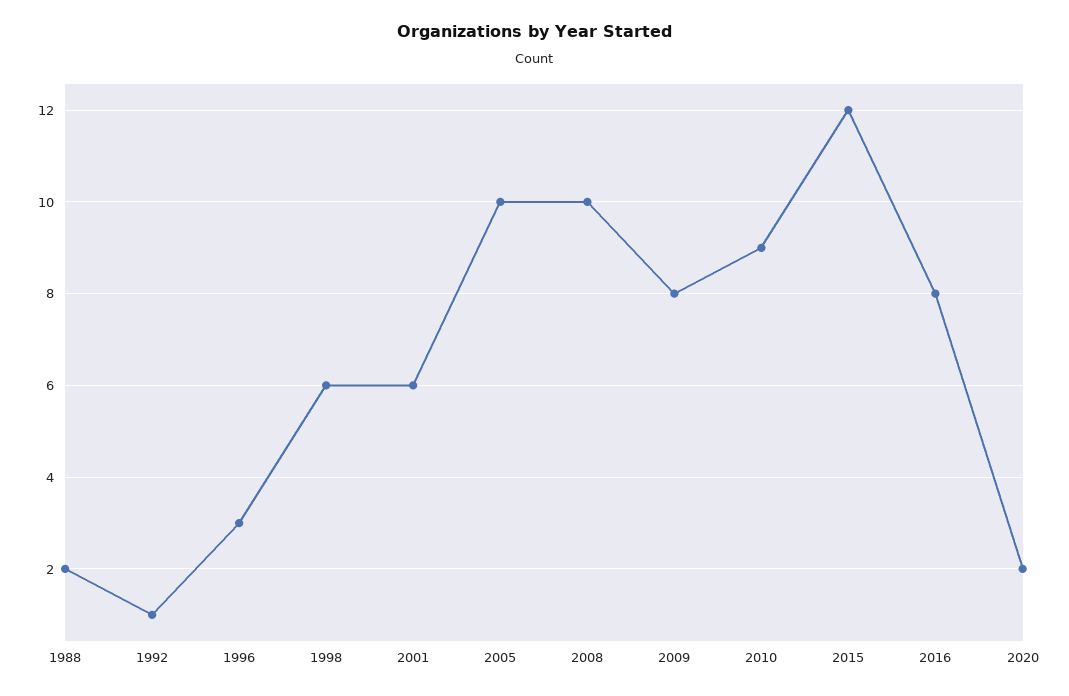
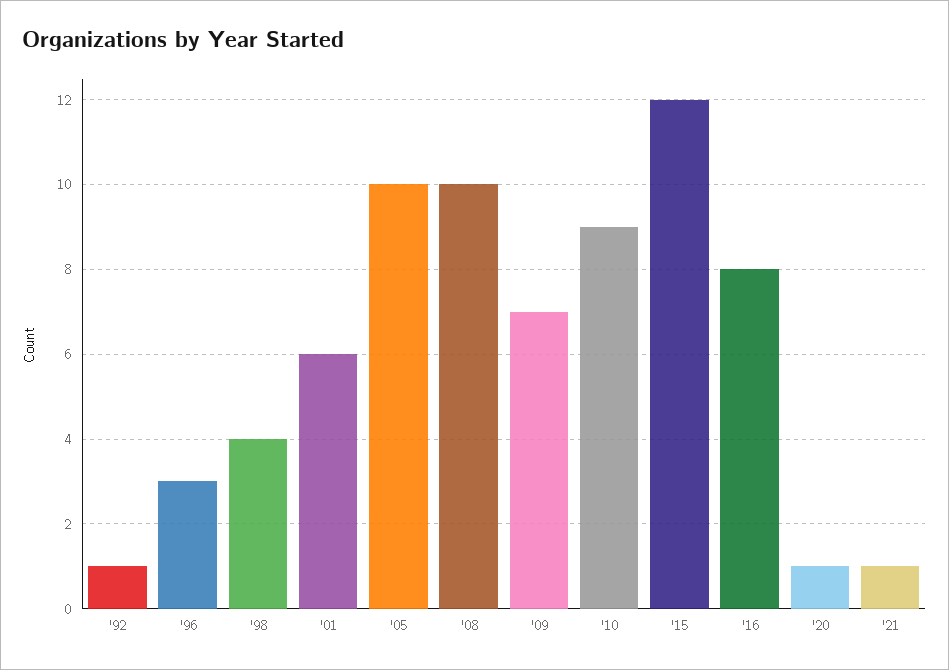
1988: 2 -> none
1998: 6 -> 4
2009: 8 -> 7
2020: 2 -> 1
'21: none -> 1

